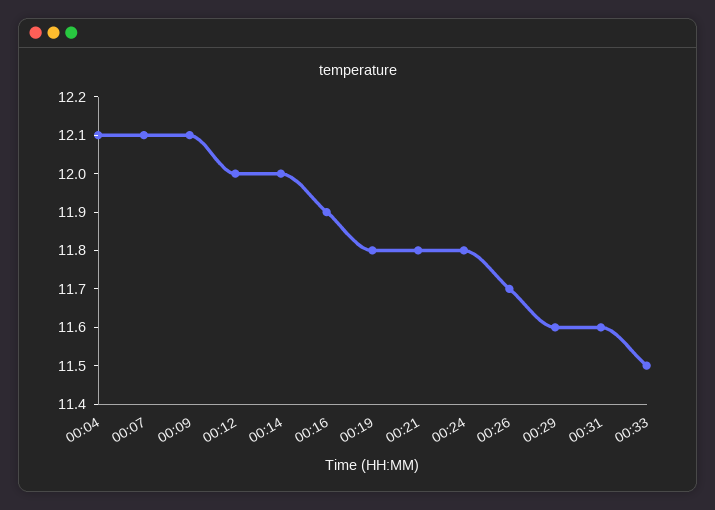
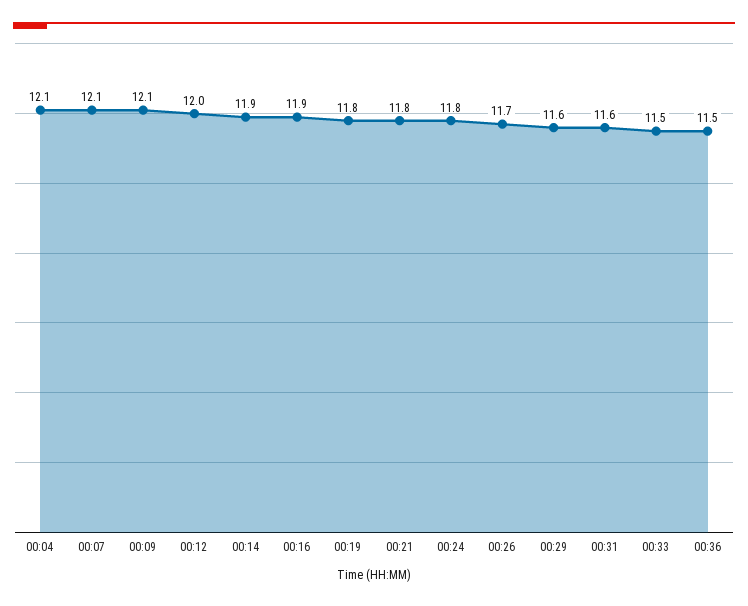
00:14: 12 -> 11.9
00:36: none -> 11.5

